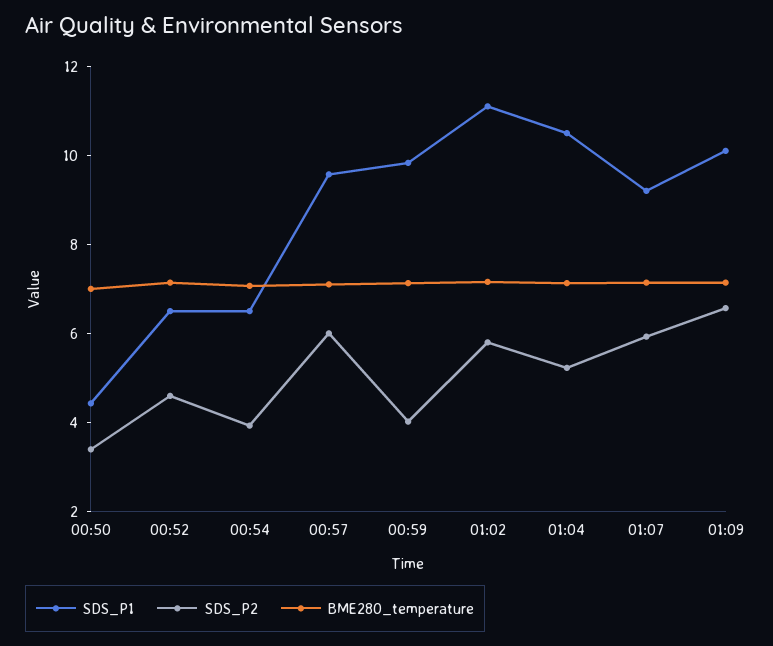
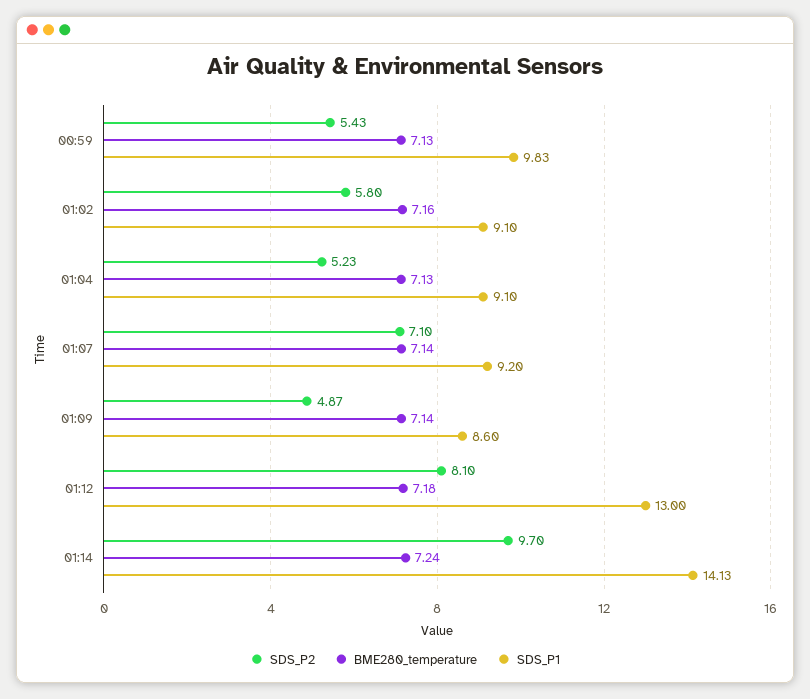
SDS_P1, 00:50: 4.5 -> none
SDS_P2, 00:50: 3.5 -> none
BME280_temperature, 00:50: 7 -> none
SDS_P1, 00:52: 6.5 -> none
SDS_P2, 00:52: 4.5 -> none
BME280_temperature, 00:52: 7 -> none
SDS_P1, 00:54: 6.5 -> none
SDS_P2, 00:54: 4 -> none
BME280_temperature, 00:54: 7 -> none
SDS_P1, 00:57: 9.5 -> none
SDS_P2, 00:57: 6 -> none
BME280_temperature, 00:57: 7 -> none
SDS_P2, 00:59: 4 -> 5.43
SDS_P1, 01:02: 11 -> 9.1
SDS_P1, 01:04: 10.5 -> 9.1
SDS_P2, 01:07: 6 -> 7.1
SDS_P1, 01:09: 10 -> 8.6
SDS_P2, 01:09: 6.5 -> 4.87
SDS_P2, 01:12: none -> 8.1
BME280_temperature, 01:12: none -> 7.18
SDS_P1, 01:12: none -> 13
SDS_P2, 01:14: none -> 9.7
BME280_temperature, 01:14: none -> 7.24
SDS_P1, 01:14: none -> 14.13

